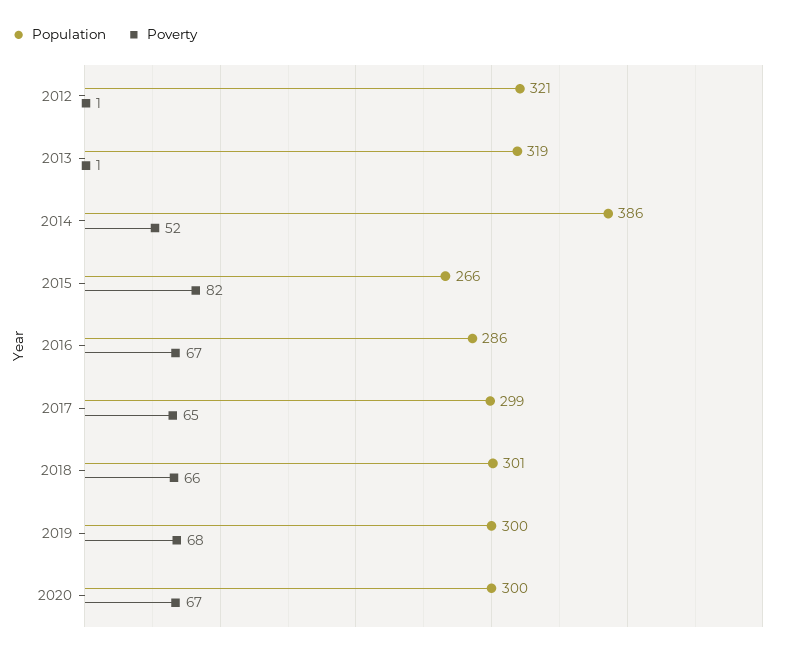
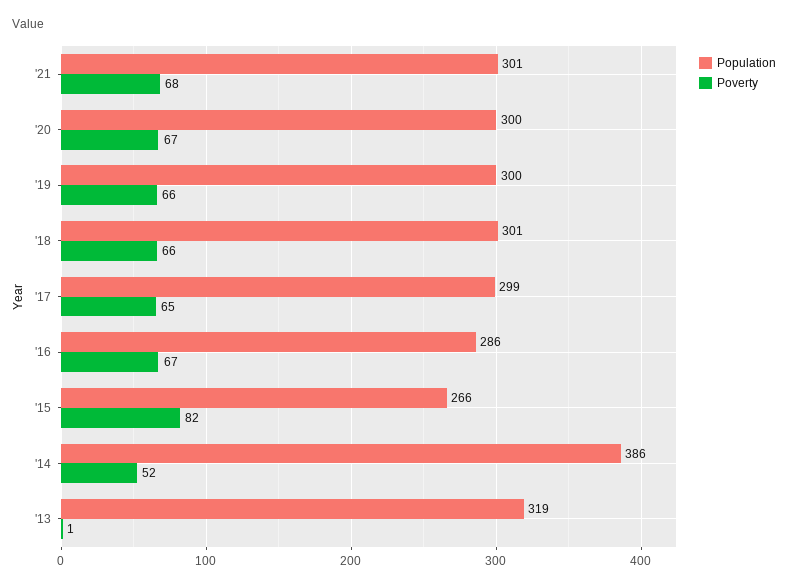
Population, 2012: 321 -> none
Poverty, 2012: 1 -> none
Poverty, 2019: 68 -> 66
Population, '21: none -> 301
Poverty, '21: none -> 68

